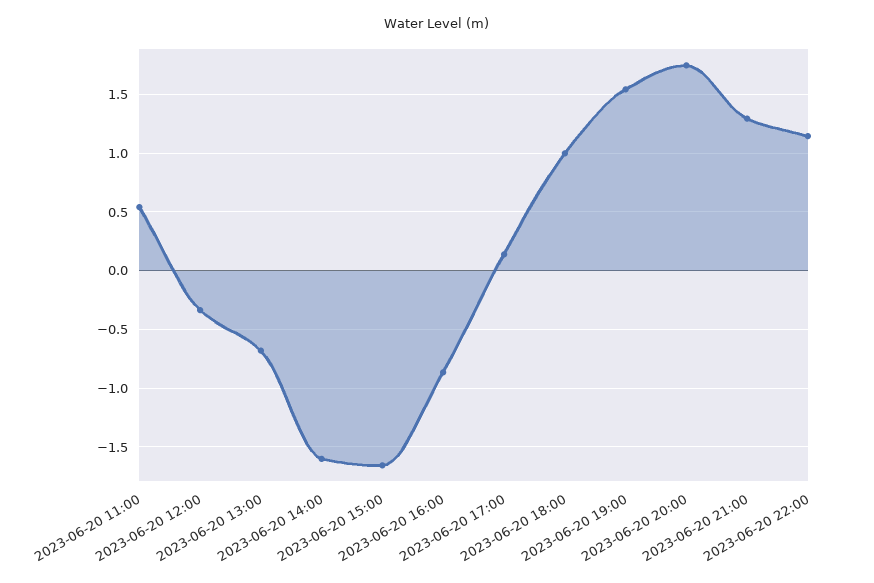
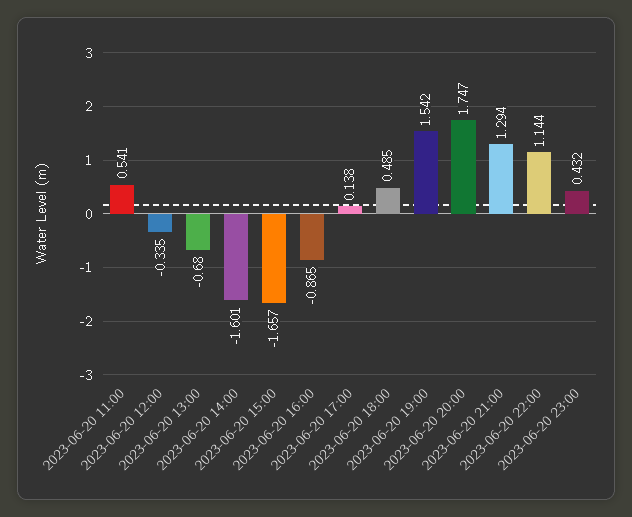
2023-06-20 18:00: 1 -> 0.485
2023-06-20 23:00: none -> 0.432

